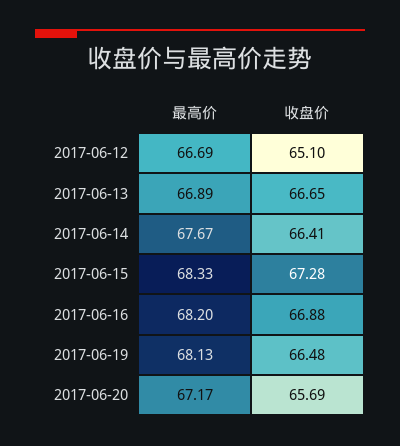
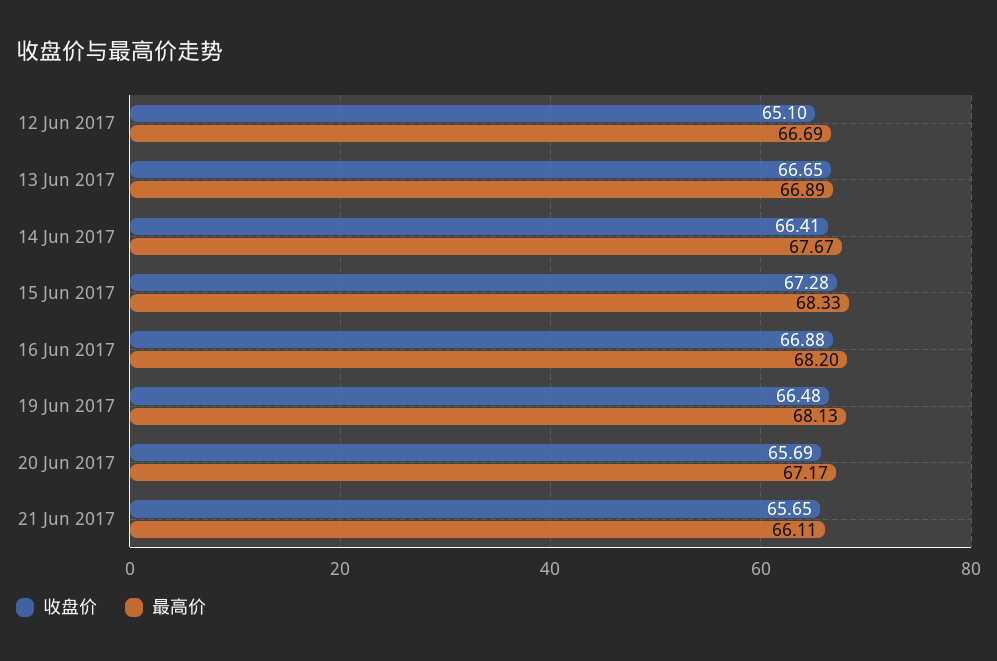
收盘价, 21 Jun 2017: none -> 65.65
最高价, 21 Jun 2017: none -> 66.11

